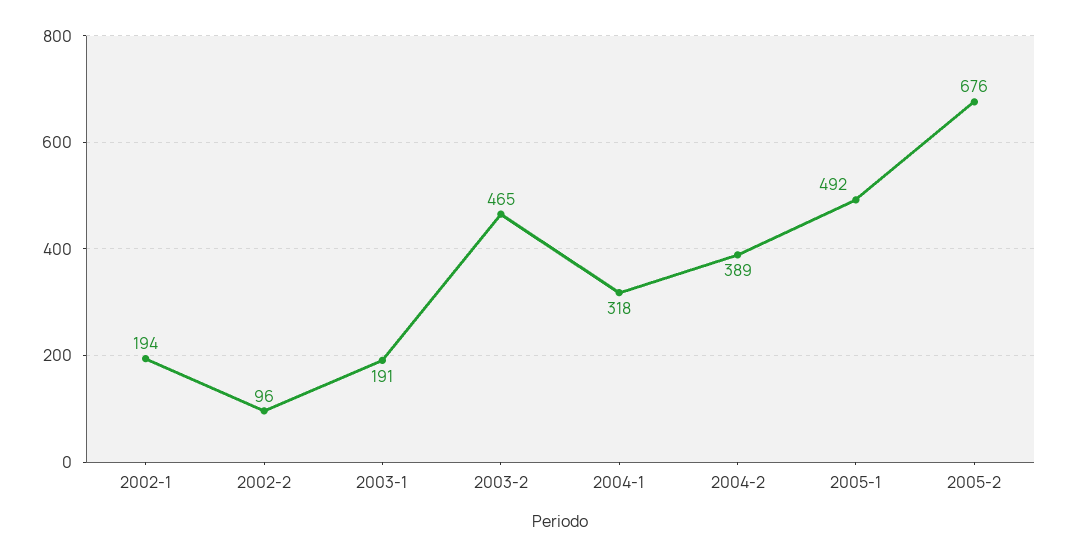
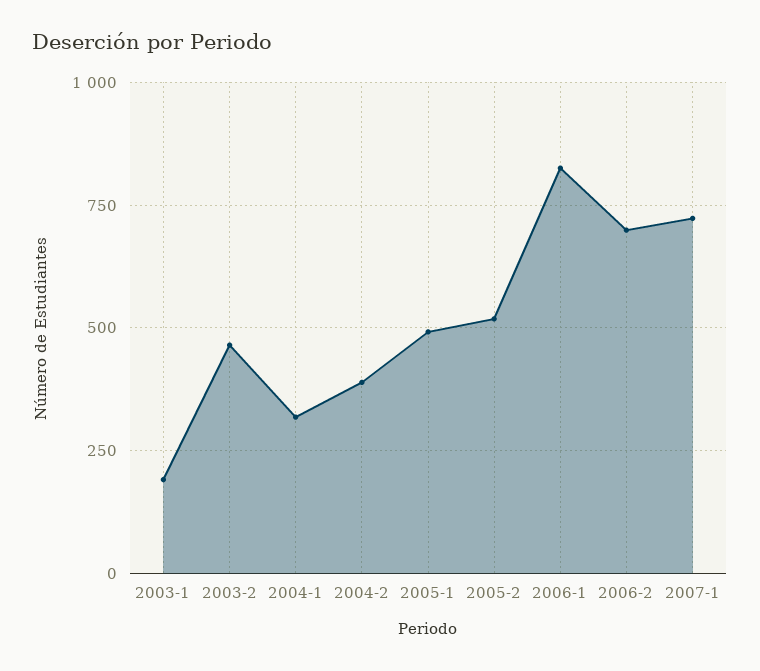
2002-1: 194 -> none
2002-2: 96 -> none
2005-2: 676 -> 525
2006-1: none -> 825
2006-2: none -> 700
2007-1: none -> 725

